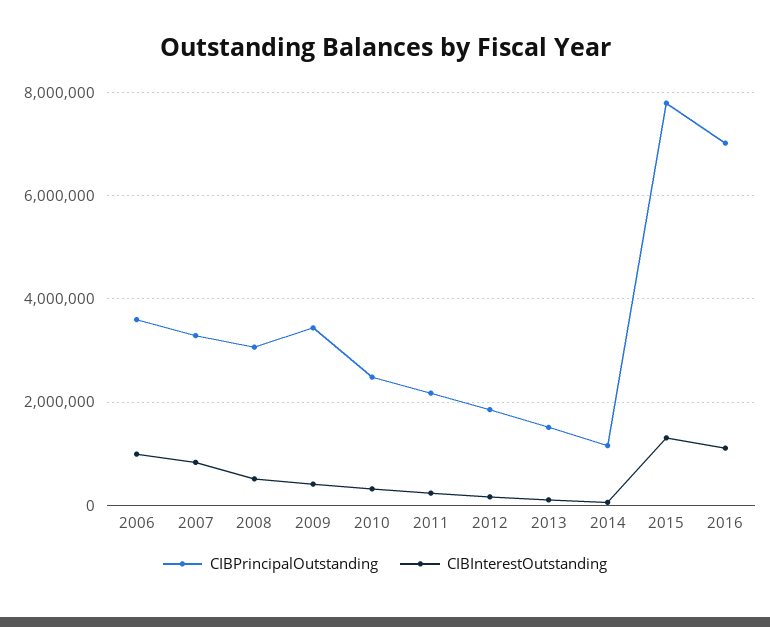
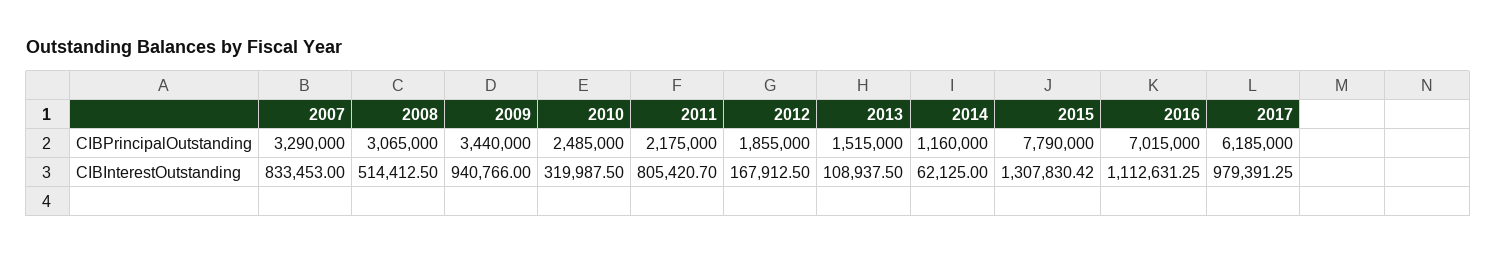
CIBPrincipalOutstanding, 2006: 3600000 -> none
CIBInterestOutstanding, 2006: 1000000 -> none
CIBInterestOutstanding, 2009: 400000 -> 940766
CIBInterestOutstanding, 2011: 200000 -> 805420.7
CIBPrincipalOutstanding, 2017: none -> 6185000
CIBInterestOutstanding, 2017: none -> 979391.25

